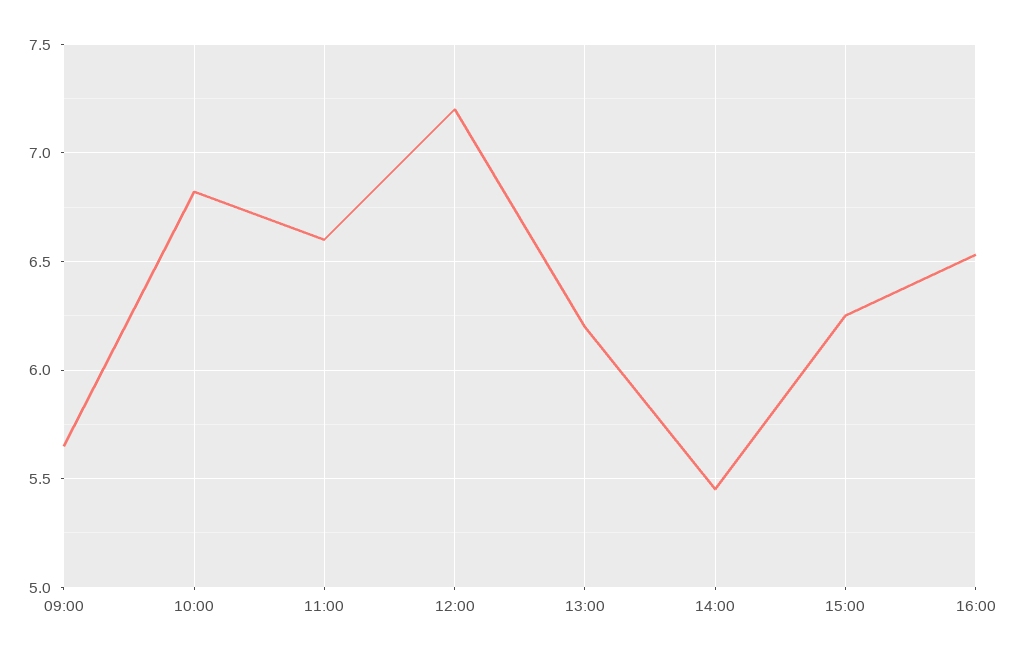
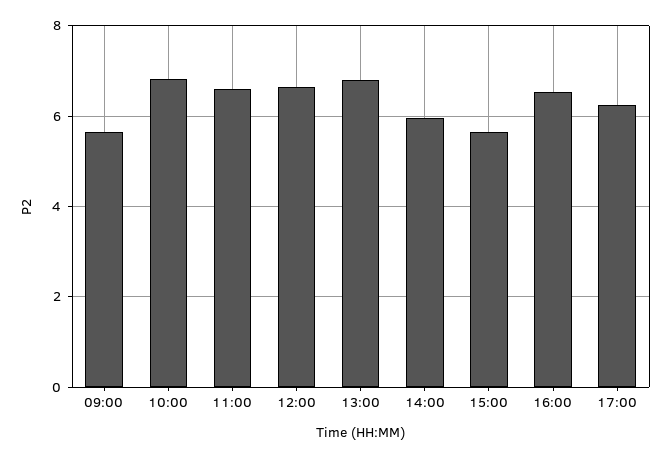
12:00: 7.2 -> 6.6
13:00: 6.2 -> 6.8
14:00: 5.45 -> 6
15:00: 6.25 -> 5.6
17:00: none -> 6.2

